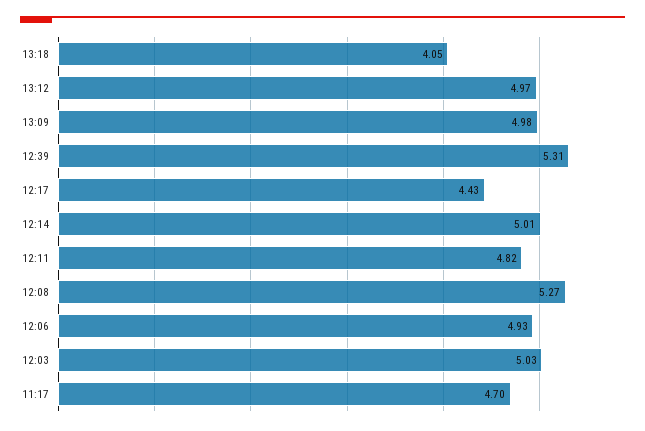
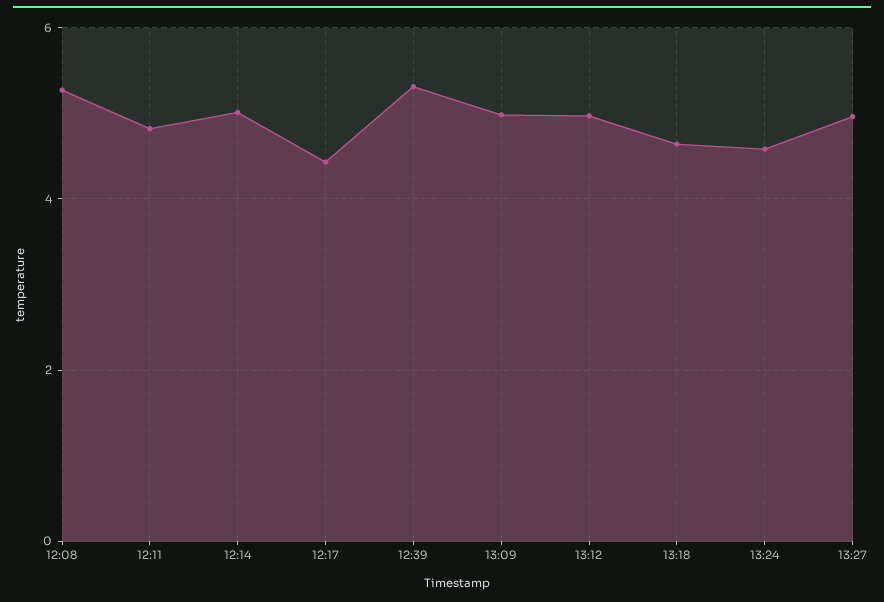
13:18: 4.05 -> 4.6
12:06: 4.93 -> none
12:03: 5.03 -> none
11:17: 4.7 -> none
13:24: none -> 4.6
13:27: none -> 5

